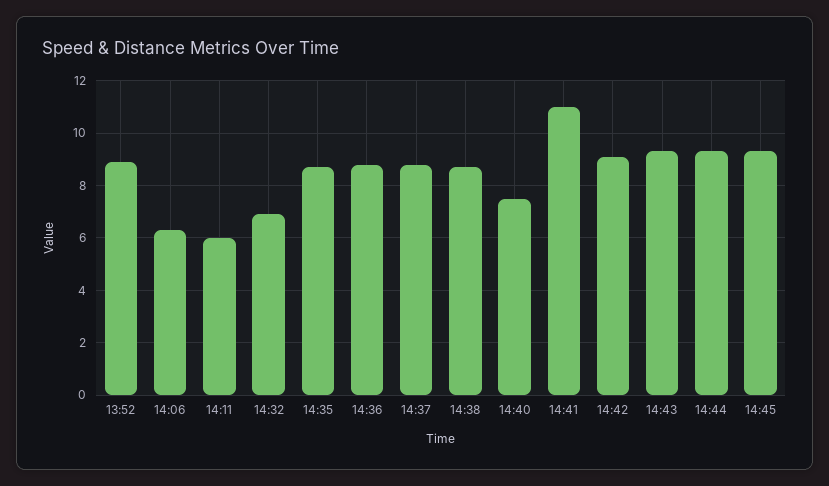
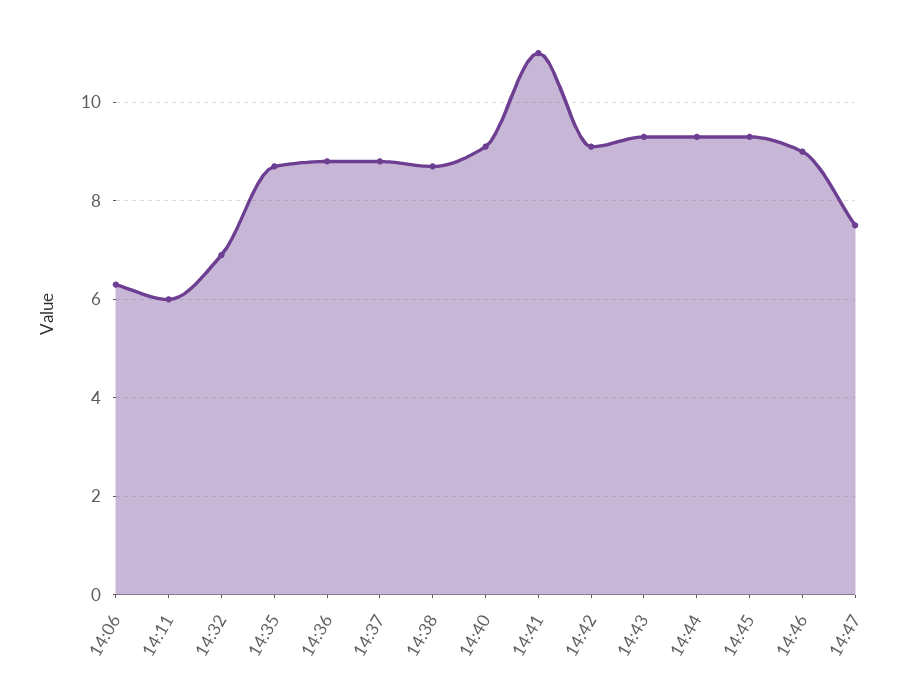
13:52: 9 -> none
14:40: 7.5 -> 9
14:46: none -> 9
14:47: none -> 7.5

